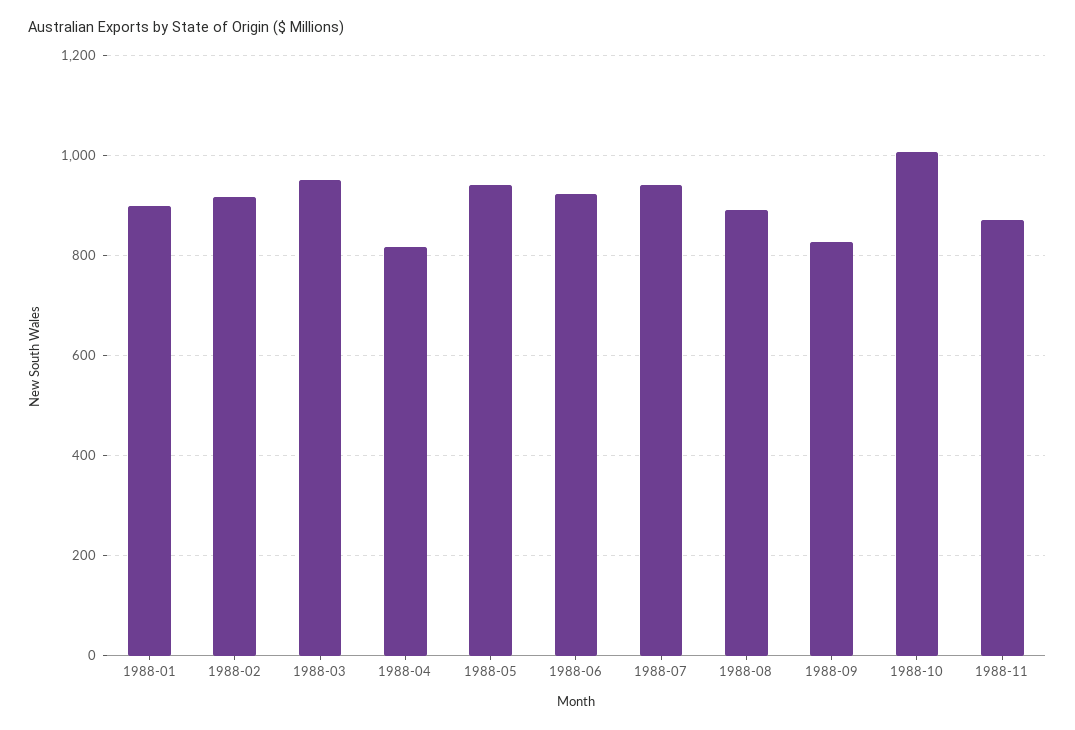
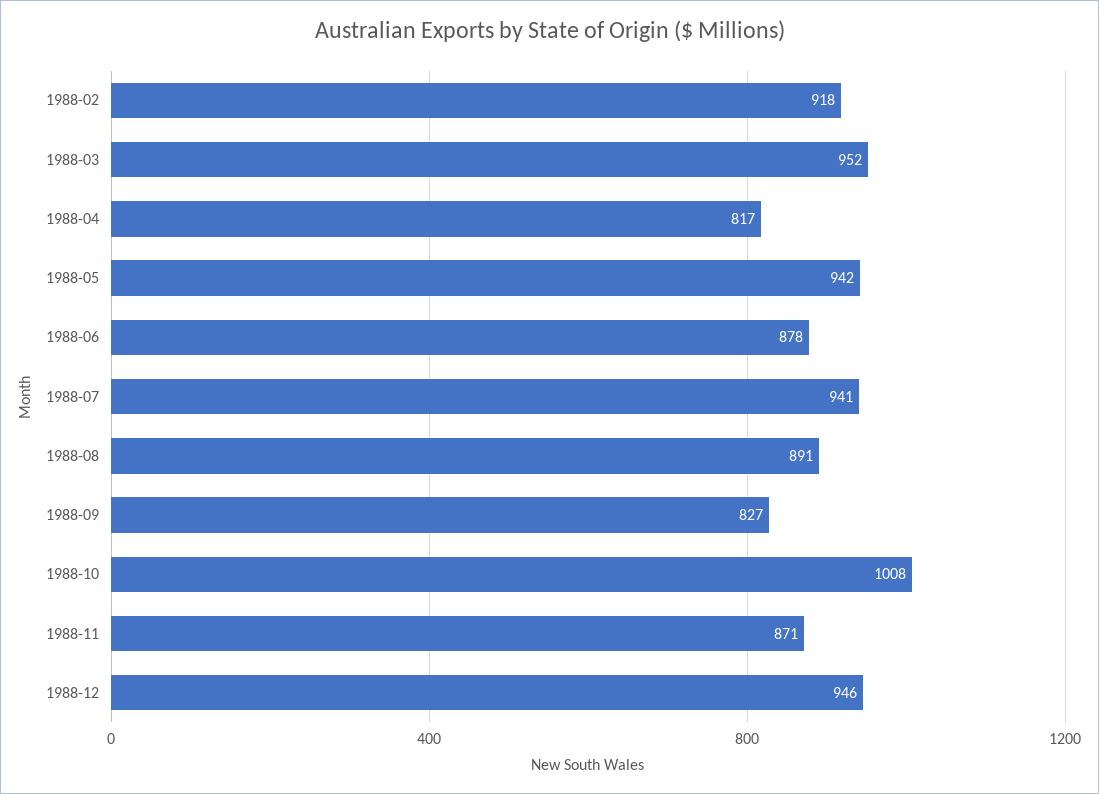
1988-01: 900 -> none
1988-06: 920 -> 878
1988-12: none -> 946

